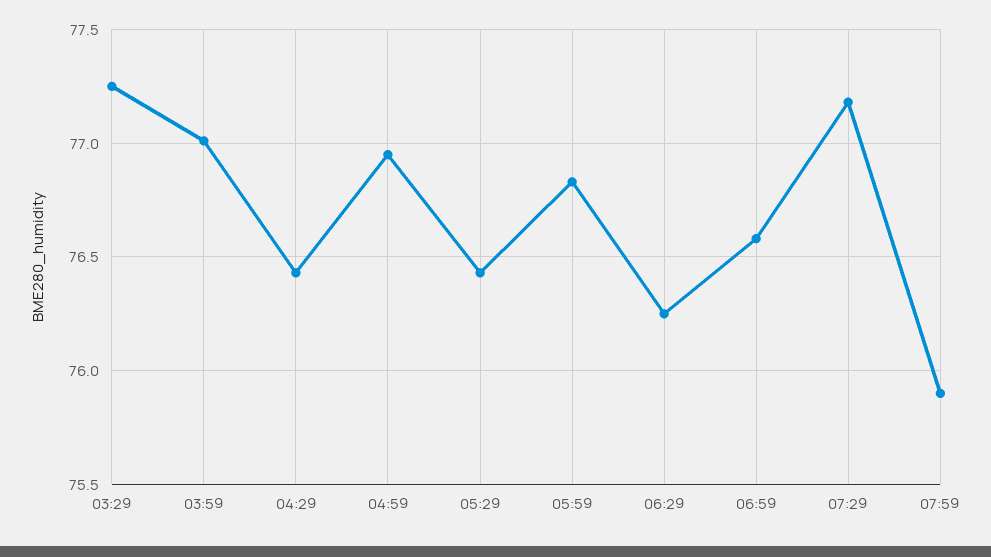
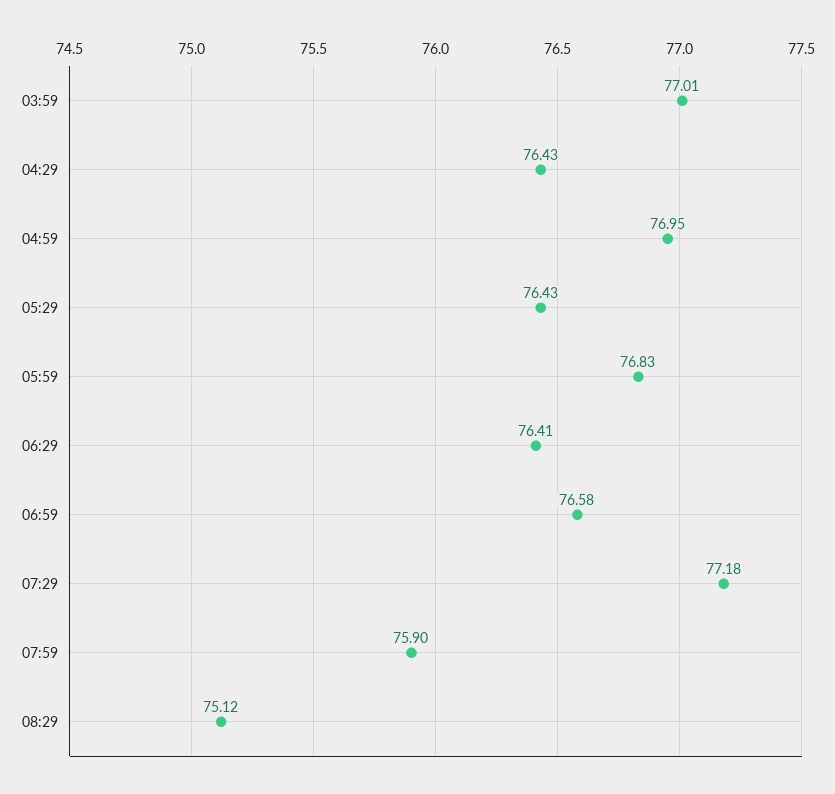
03:29: 77.25 -> none
06:29: 76.25 -> 76.41
08:29: none -> 75.12

